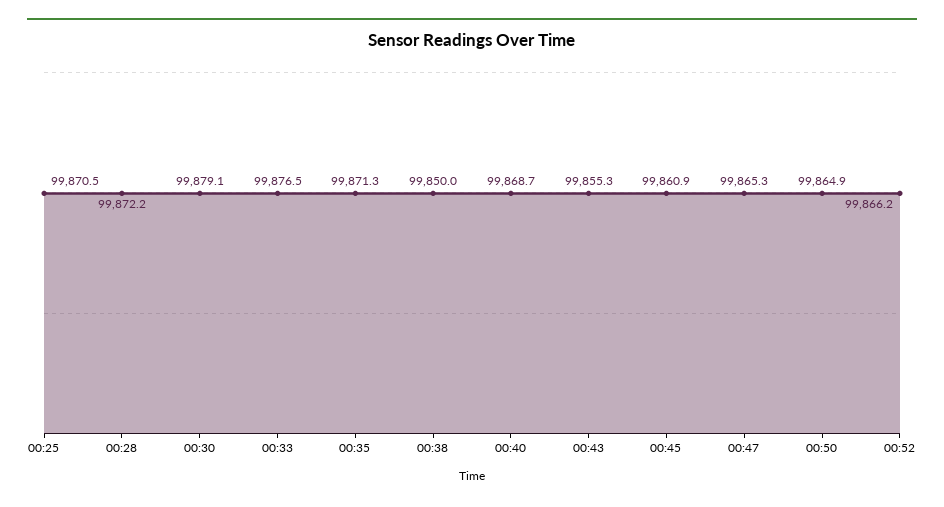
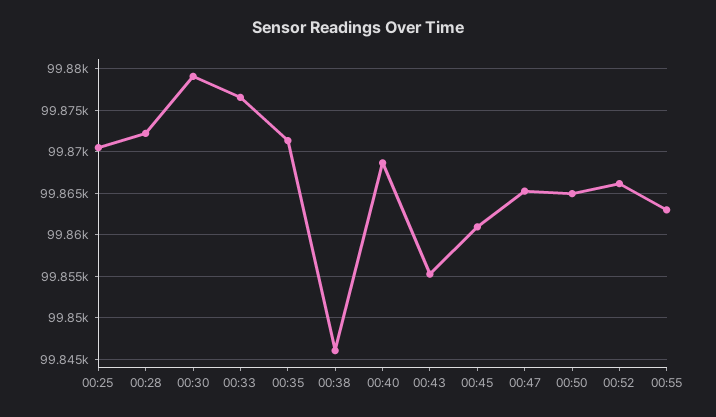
00:38: 99850 -> 99846
00:55: none -> 99863

